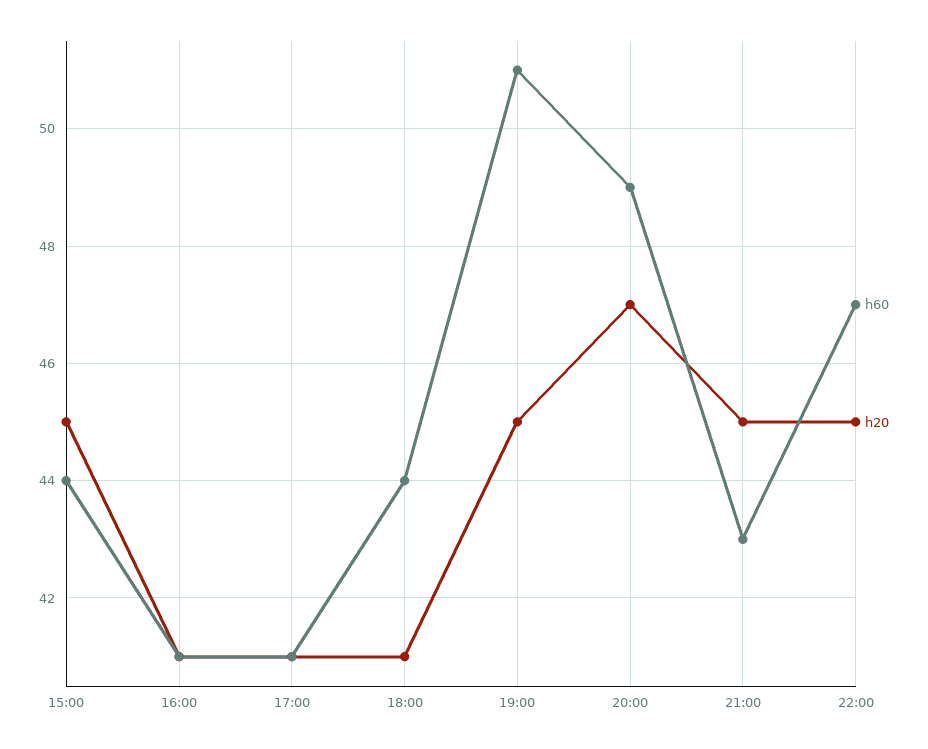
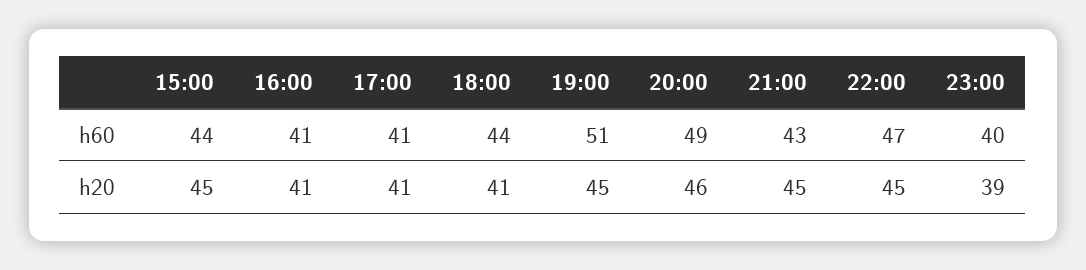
h20, 20:00: 47 -> 46
h60, 23:00: none -> 40
h20, 23:00: none -> 39

